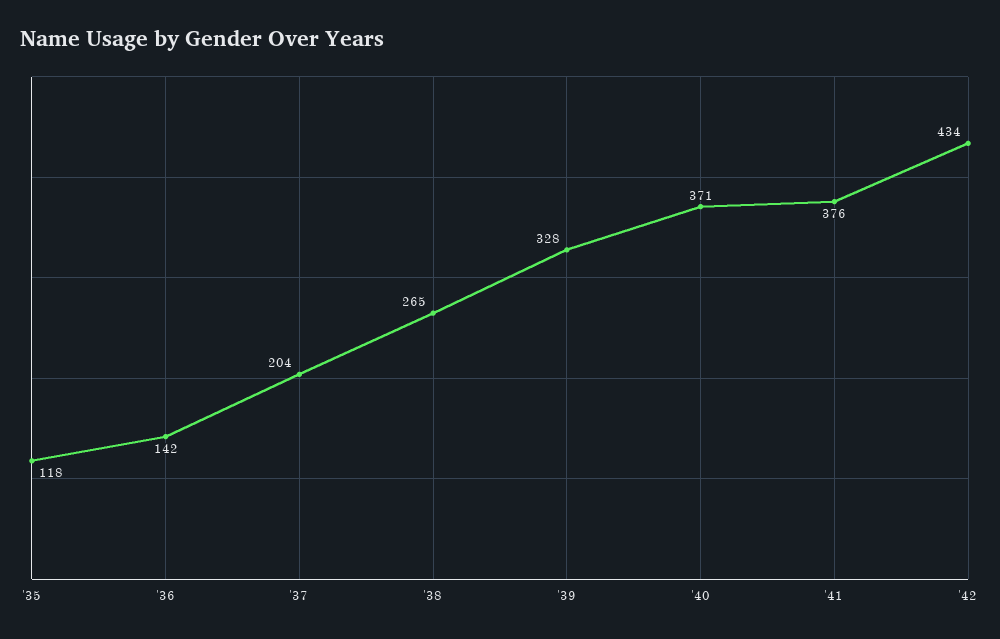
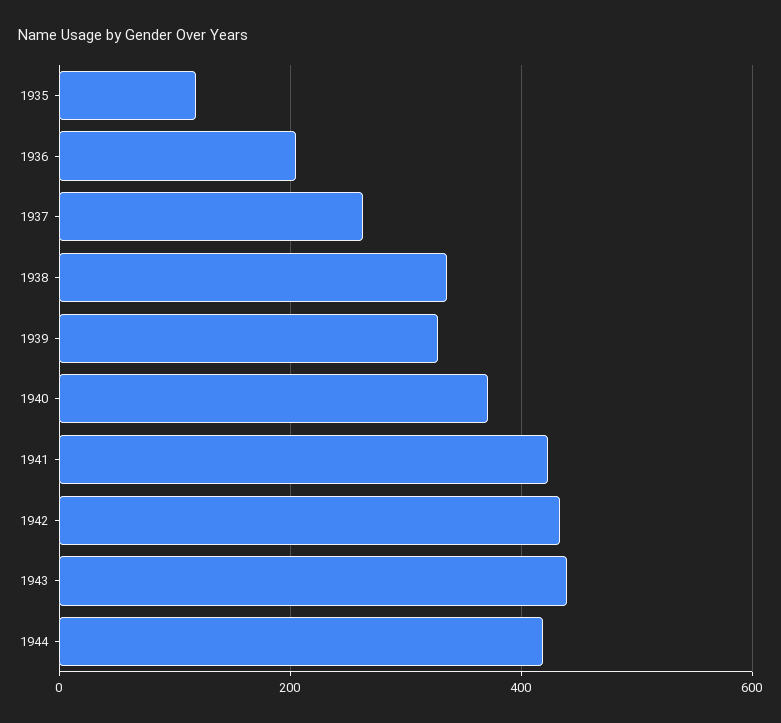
'36: 142 -> 200
'37: 204 -> 260
'38: 265 -> 340
'41: 376 -> 420
1943: none -> 440
1944: none -> 420

